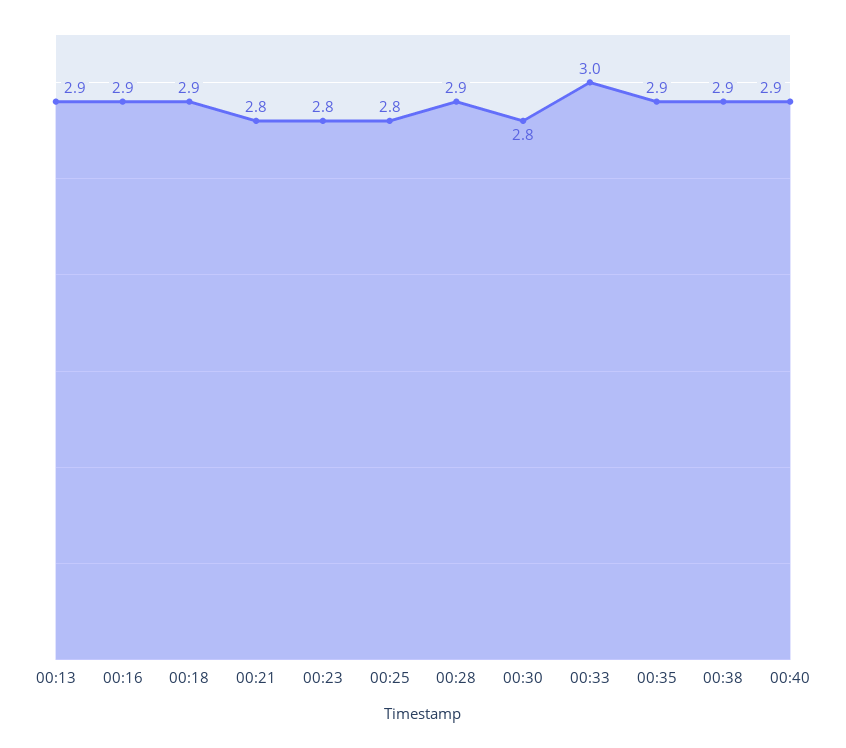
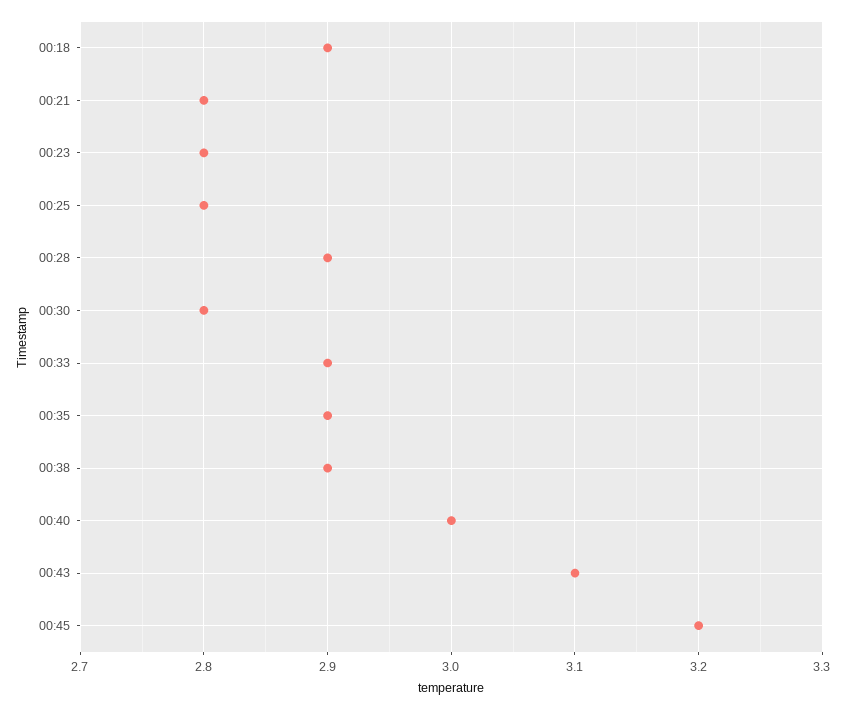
00:13: 2.9 -> none
00:16: 2.9 -> none
00:33: 3 -> 2.9
00:40: 2.9 -> 3
00:43: none -> 3.1
00:45: none -> 3.2

